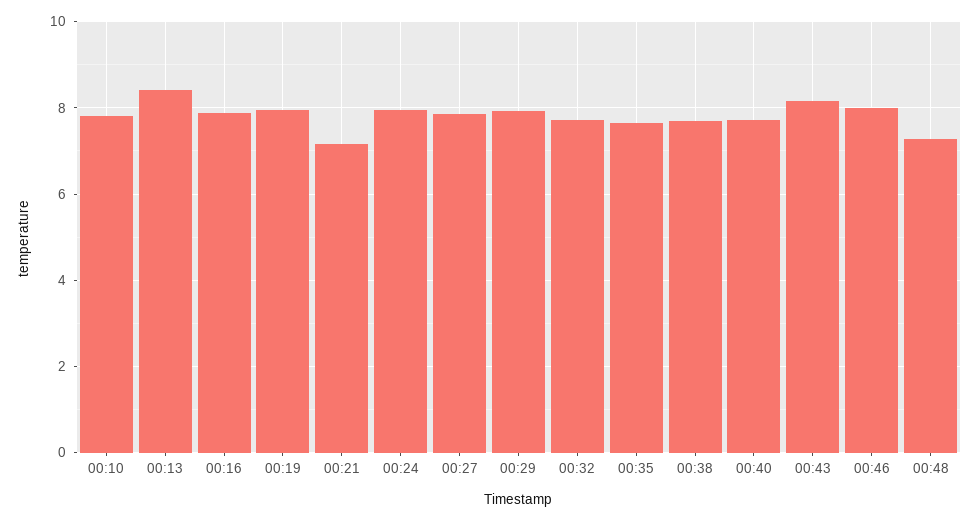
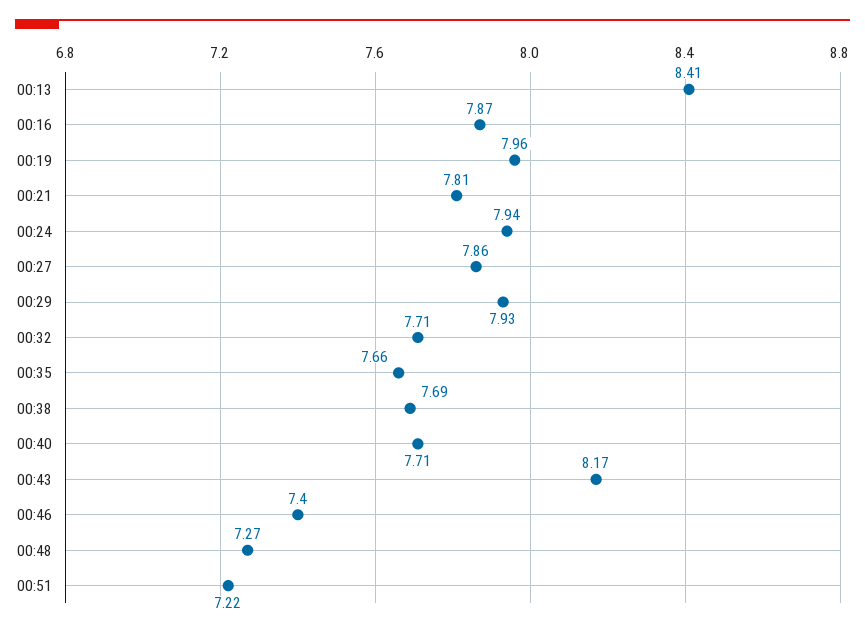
00:10: 7.8 -> none
00:21: 7.2 -> 7.81
00:46: 8 -> 7.4
00:51: none -> 7.22

